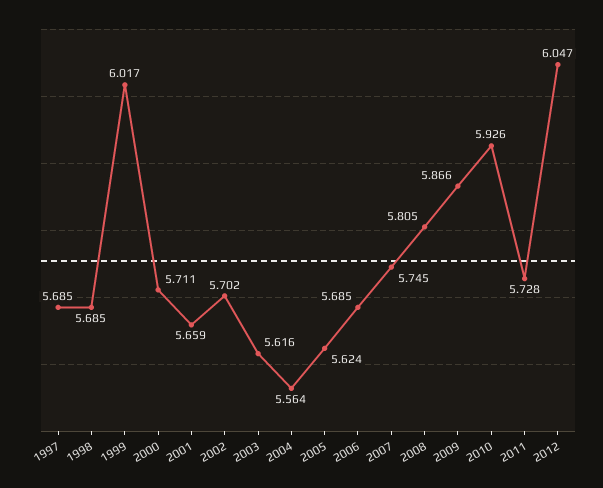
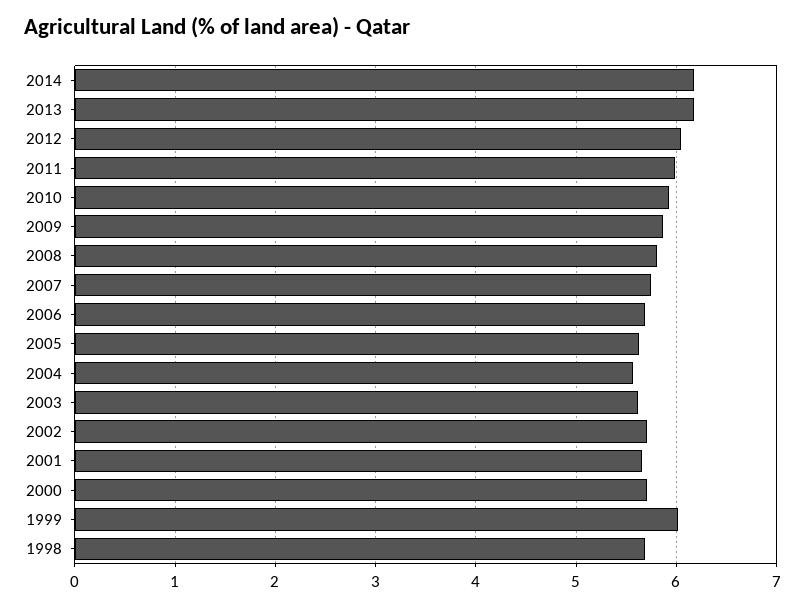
1997: 5.685 -> none
2011: 5.728 -> 6
2014: none -> 6.2
2013: none -> 6.2

